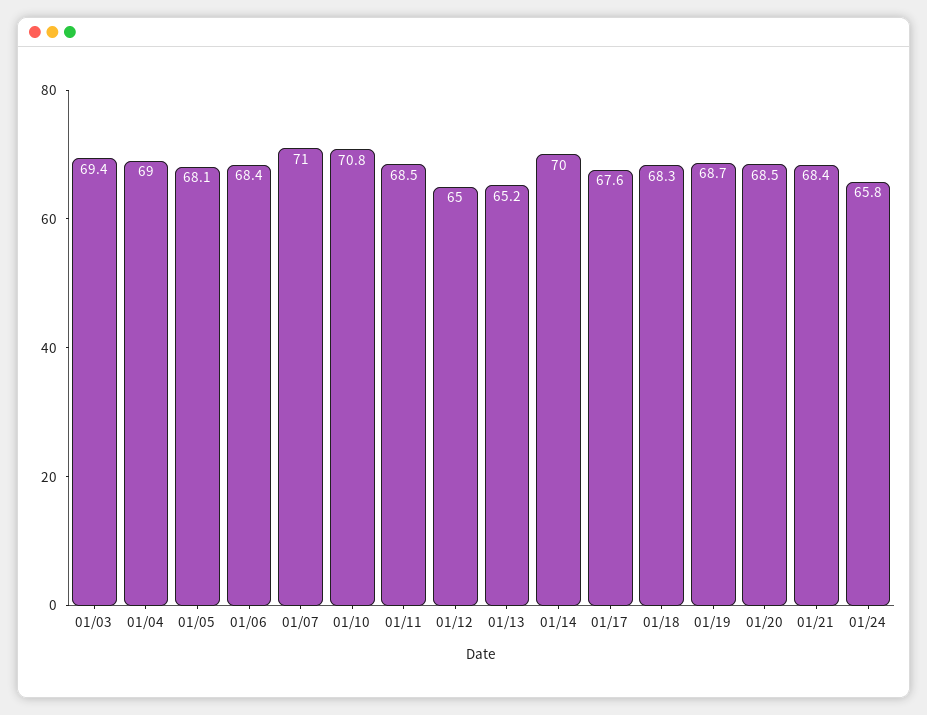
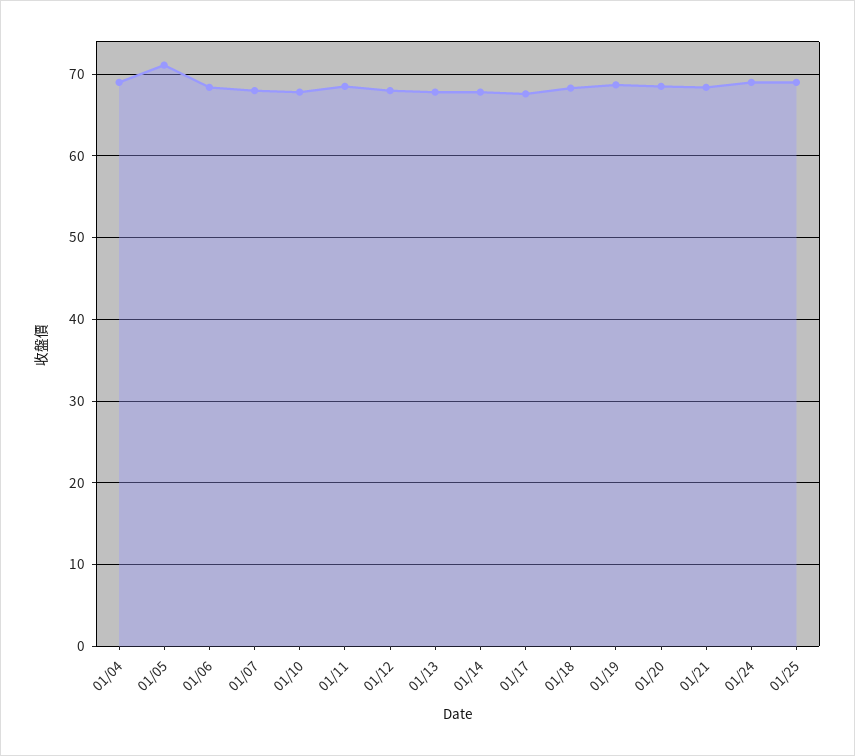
01/03: 69.4 -> none
01/05: 68.1 -> 71
01/07: 71 -> 68
01/10: 70.8 -> 68
01/12: 65 -> 68
01/13: 65.2 -> 68
01/14: 70 -> 68
01/24: 65.8 -> 69
01/25: none -> 69

